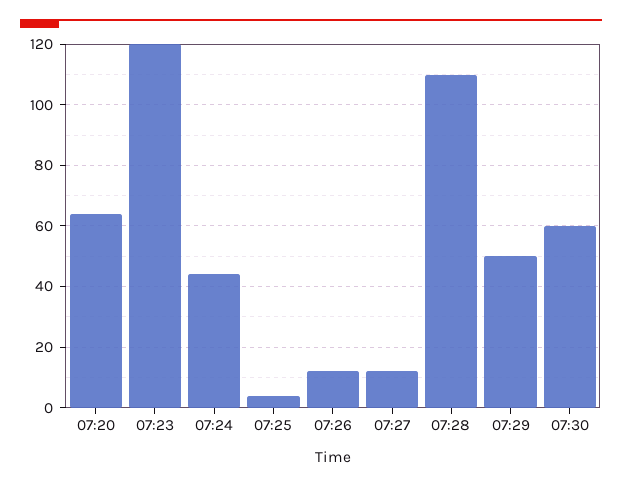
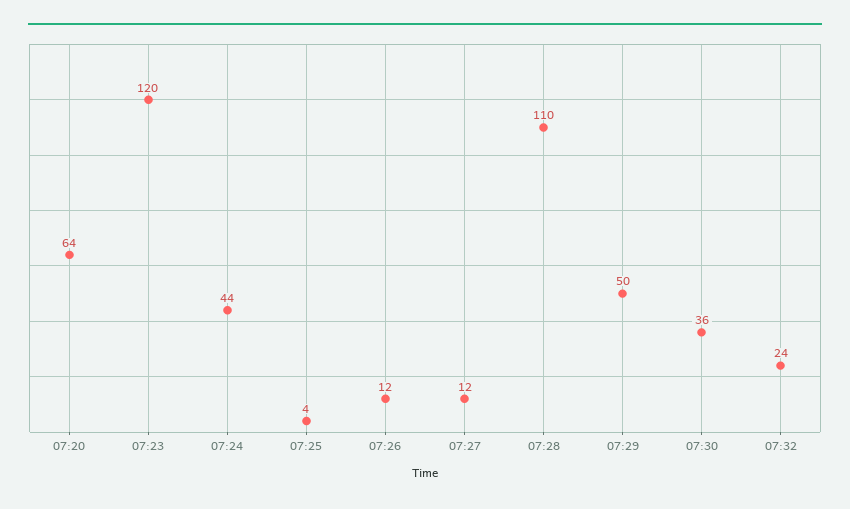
07:30: 60 -> 36
07:32: none -> 24

